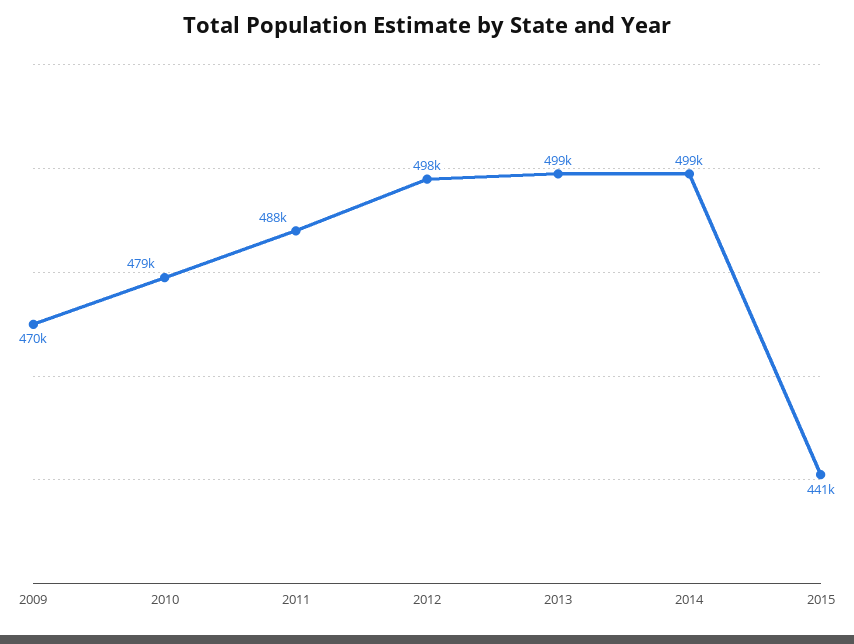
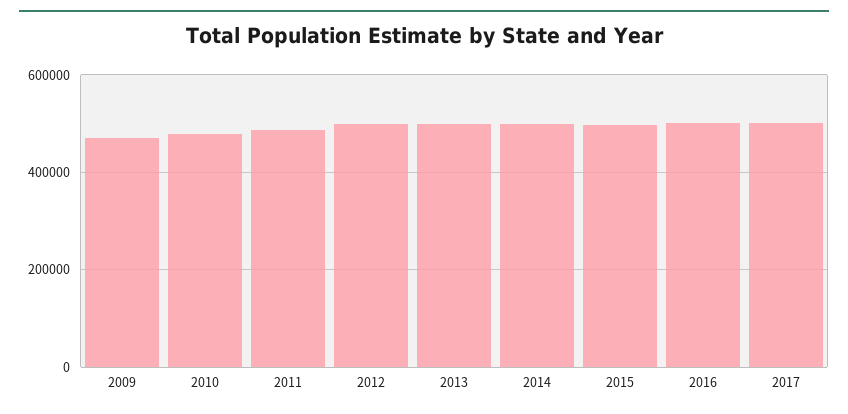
2015: 441000 -> 500000
2016: none -> 500000
2017: none -> 500000

